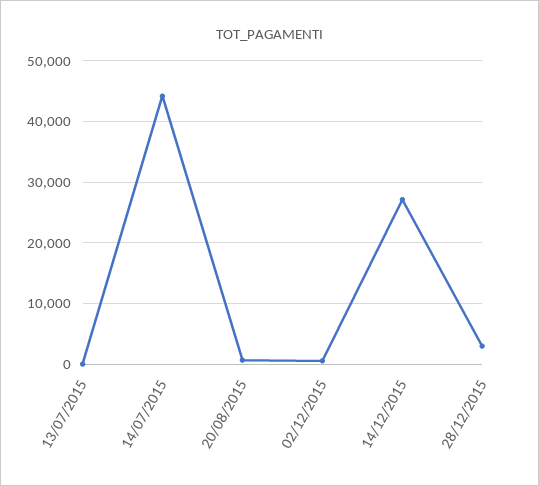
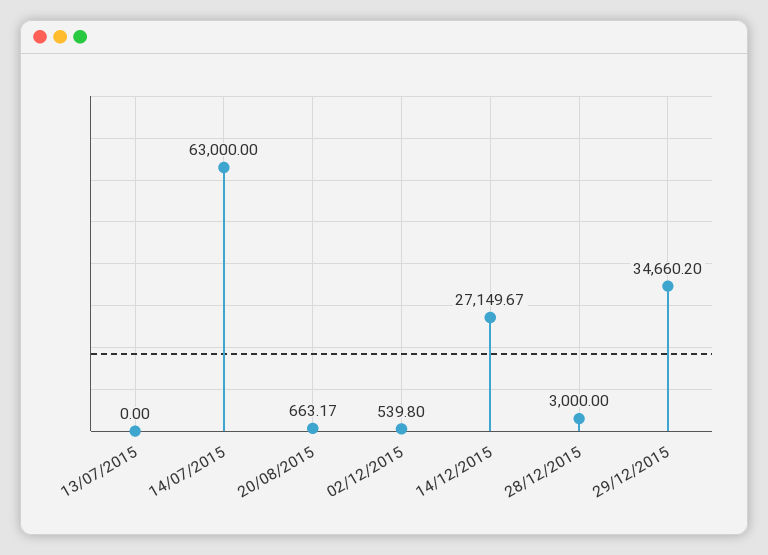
14/07/2015: 44000 -> 63000
29/12/2015: none -> 34660.2

